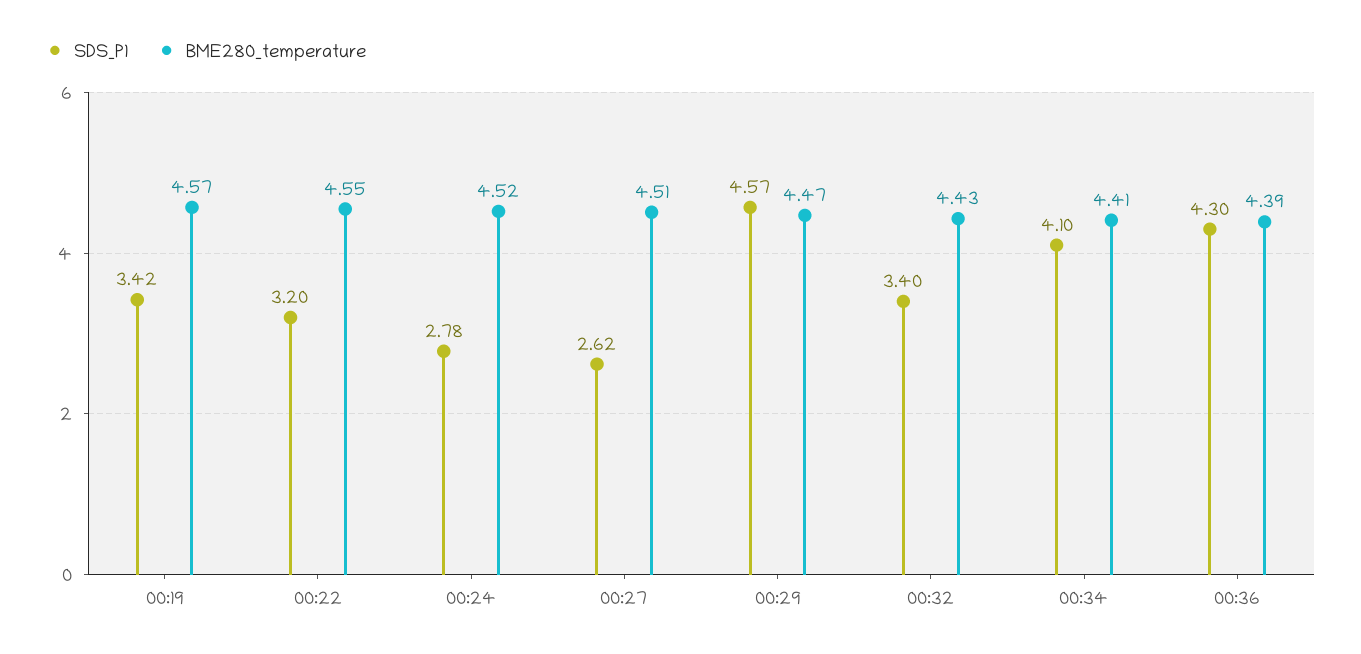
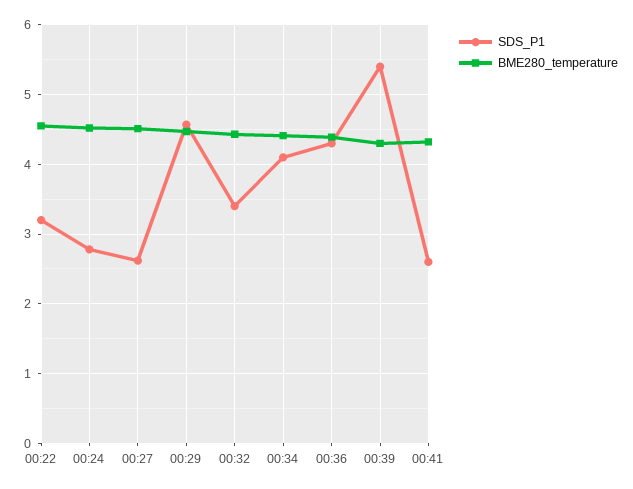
SDS_P1, 00:19: 3.42 -> none
BME280_temperature, 00:19: 4.57 -> none
SDS_P1, 00:39: none -> 5.4
BME280_temperature, 00:39: none -> 4.3
SDS_P1, 00:41: none -> 2.6
BME280_temperature, 00:41: none -> 4.3

